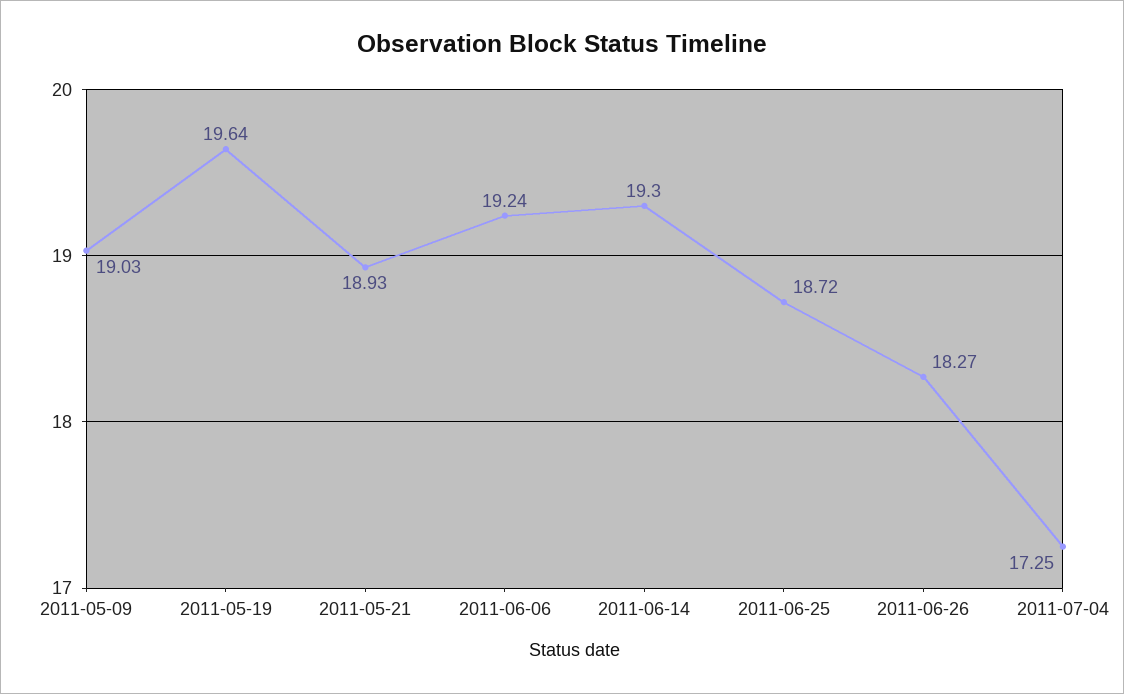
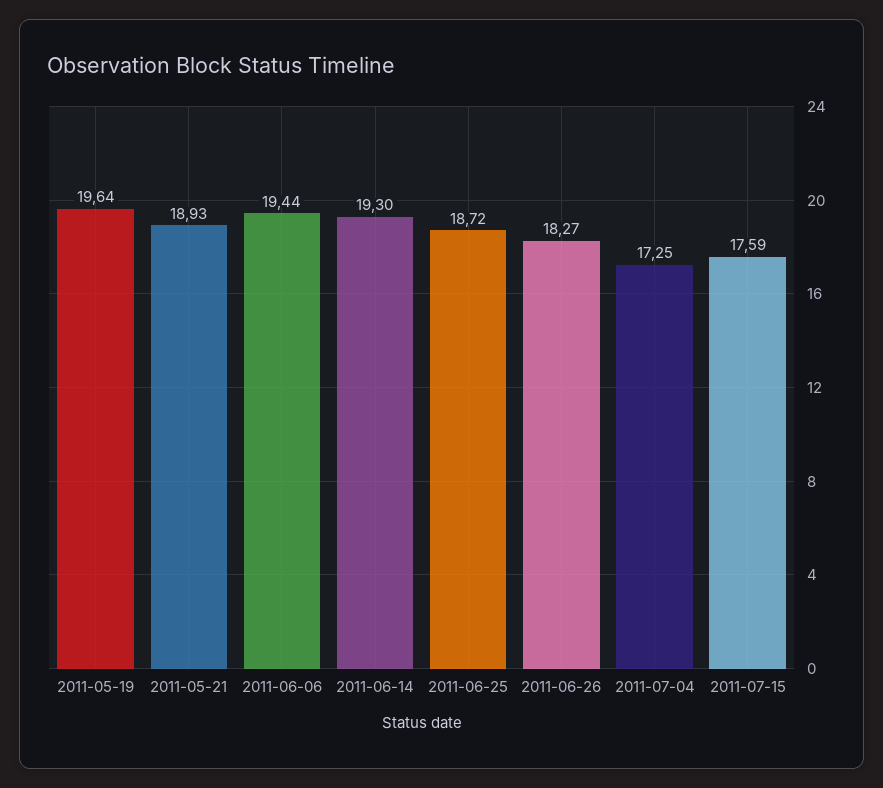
2011-05-09: 19.03 -> none
2011-06-06: 19.24 -> 19.44
2011-07-15: none -> 17.59

